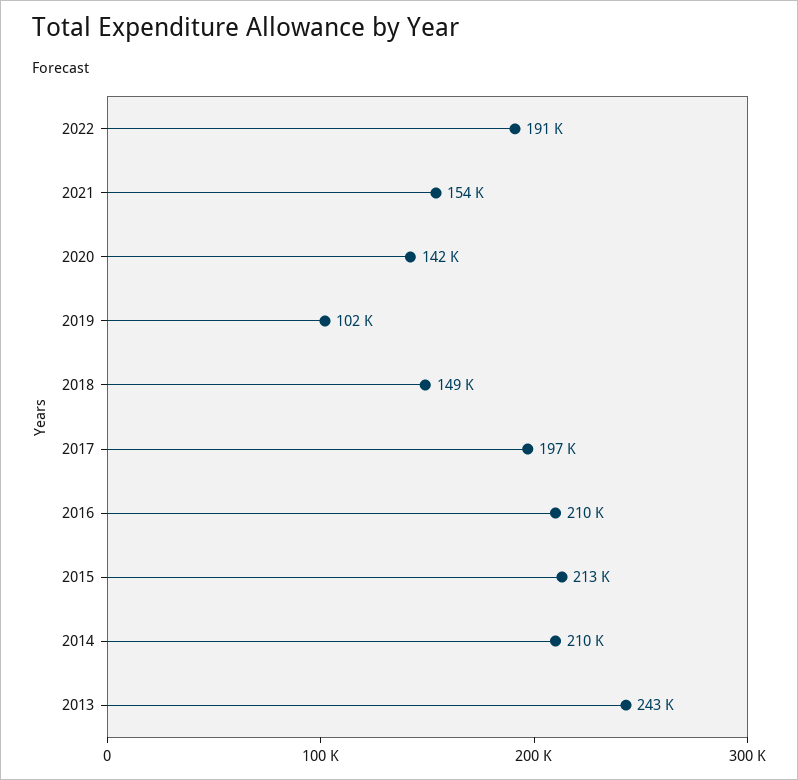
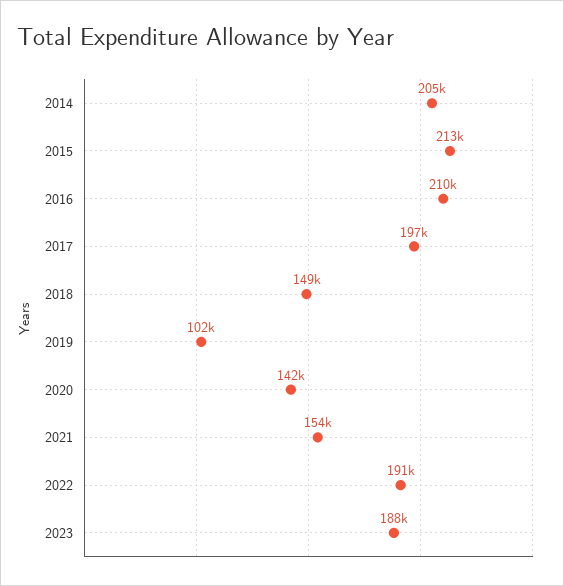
2014: 210000 -> 205000
2013: 243000 -> none
2023: none -> 188000

